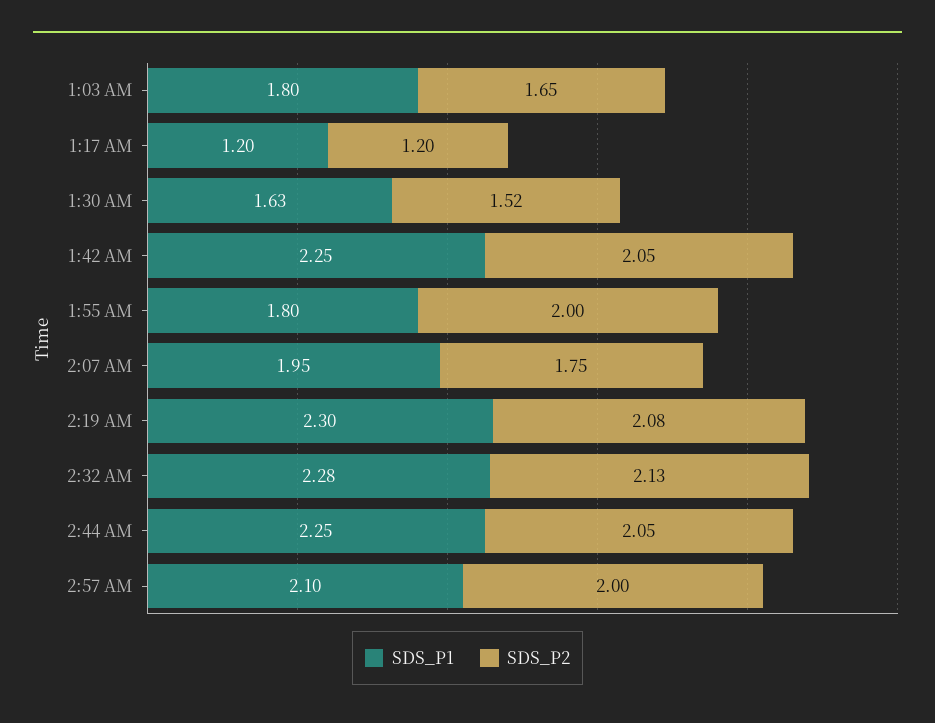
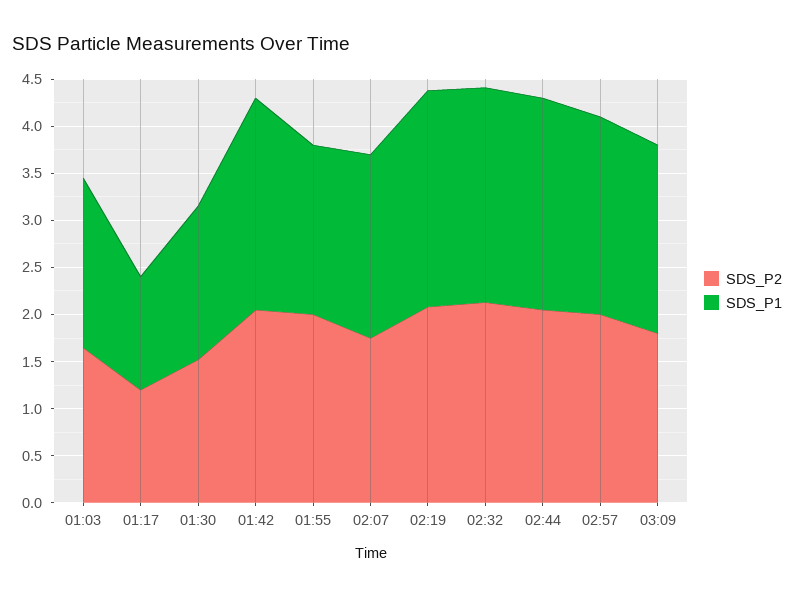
SDS_P2, 03:09: none -> 1.8
SDS_P1, 03:09: none -> 2

